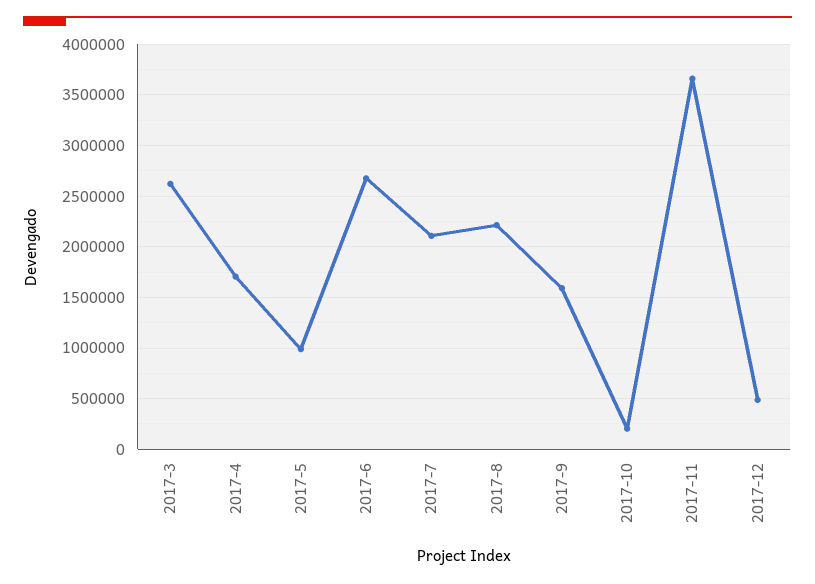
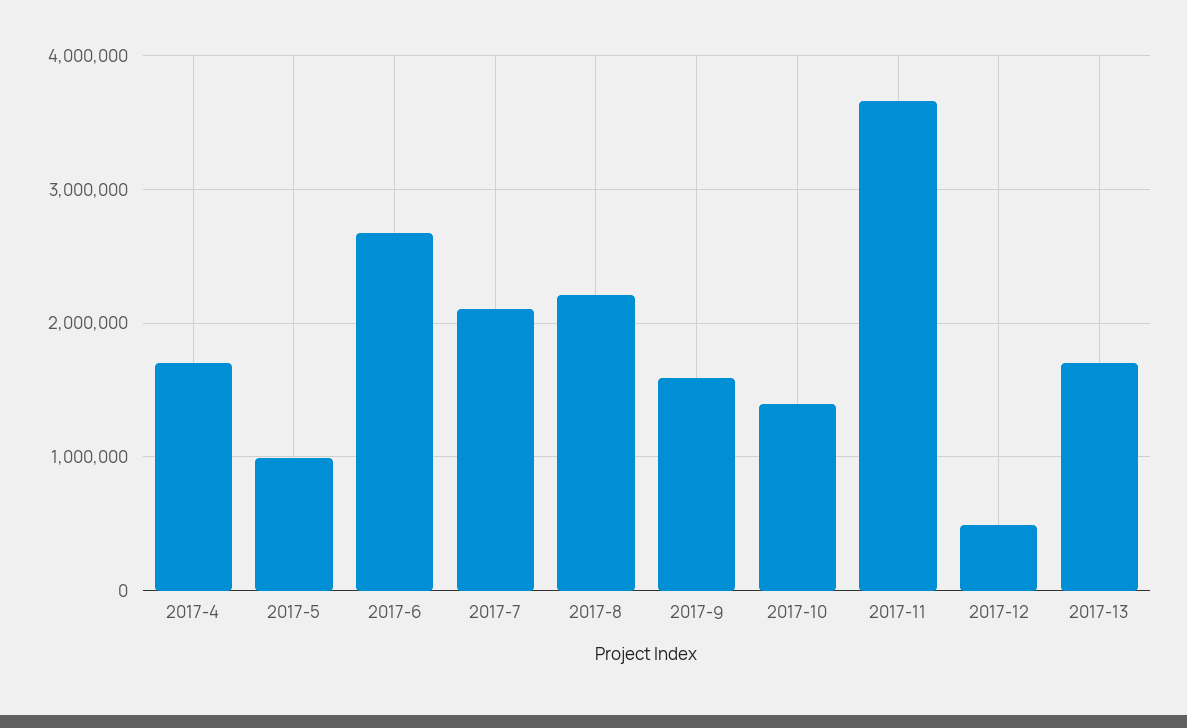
2017-3: 2600000 -> none
2017-10: 200000 -> 1400000
2017-13: none -> 1700000

